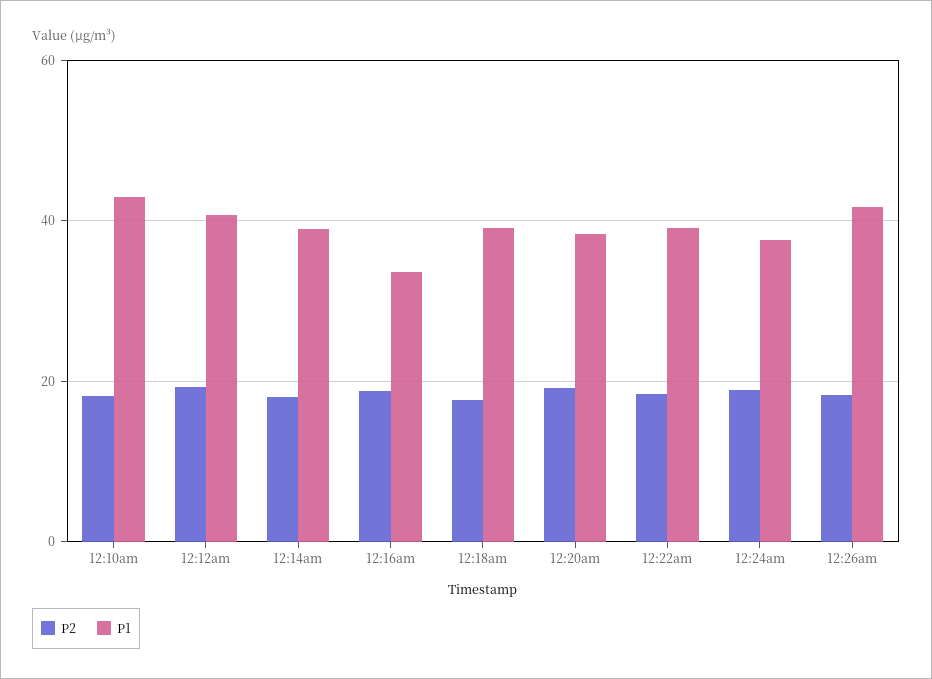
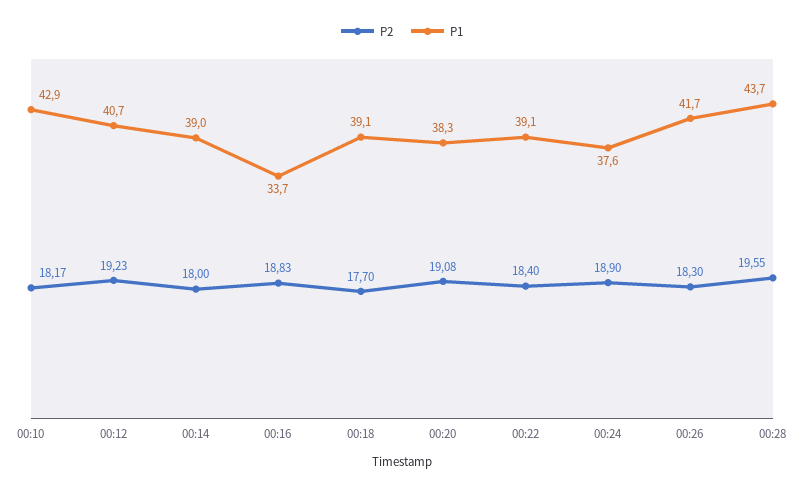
P2, 00:28: none -> 19.55
P1, 00:28: none -> 43.7

